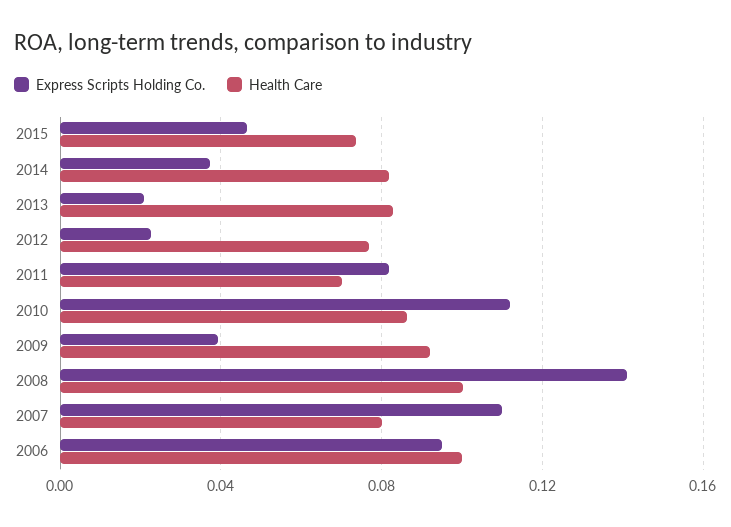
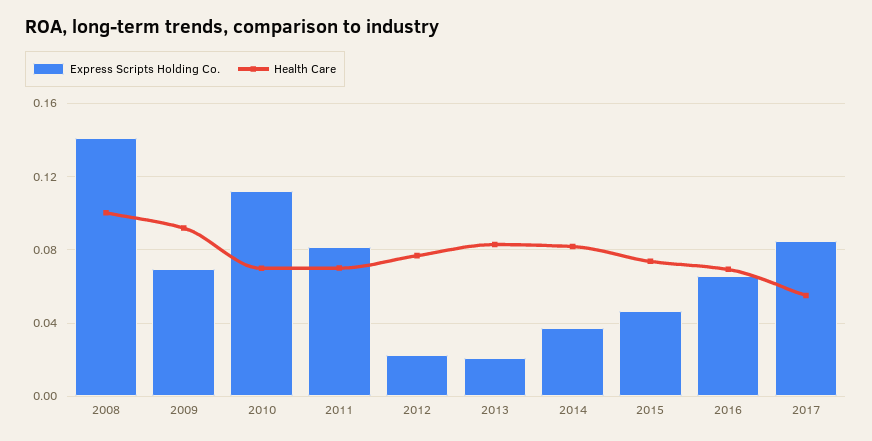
Health Care, 2010: 0.085 -> 0.07
Express Scripts Holding Co., 2009: 0.04 -> 0.07
Express Scripts Holding Co., 2007: 0.11 -> none
Health Care, 2007: 0.08 -> none
Express Scripts Holding Co., 2006: 0.095 -> none
Health Care, 2006: 0.1 -> none
Express Scripts Holding Co., 2016: none -> 0.065
Health Care, 2016: none -> 0.07
Express Scripts Holding Co., 2017: none -> 0.085
Health Care, 2017: none -> 0.055

